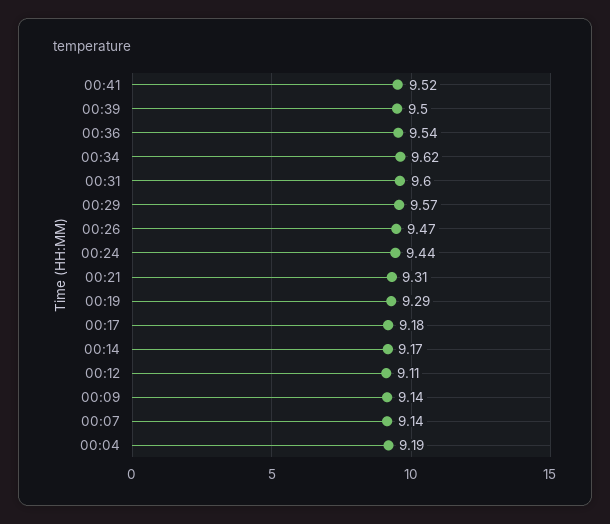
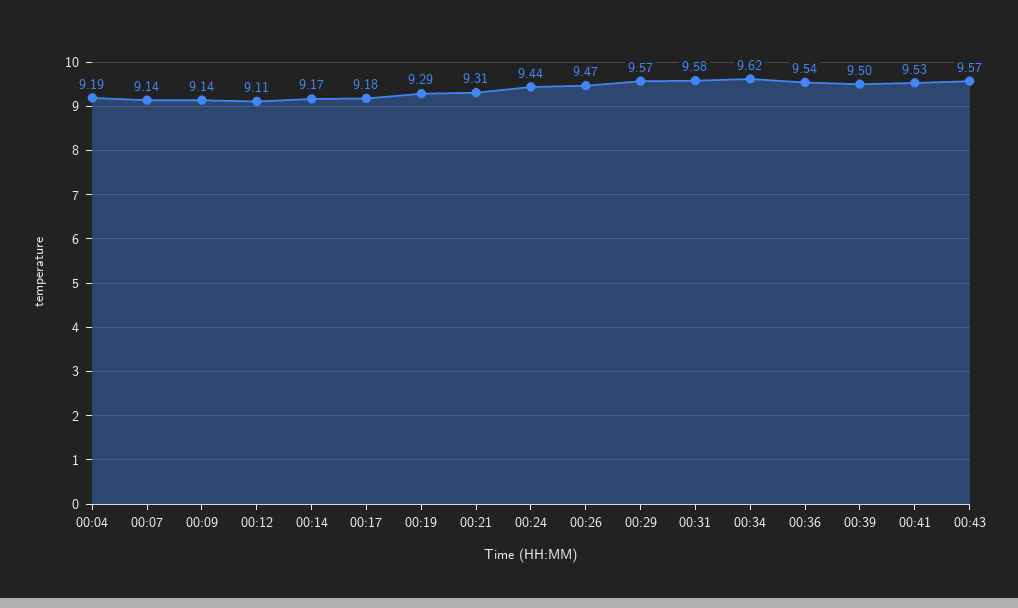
00:41: 9.52 -> 9.53
00:31: 9.6 -> 9.58
00:43: none -> 9.57

